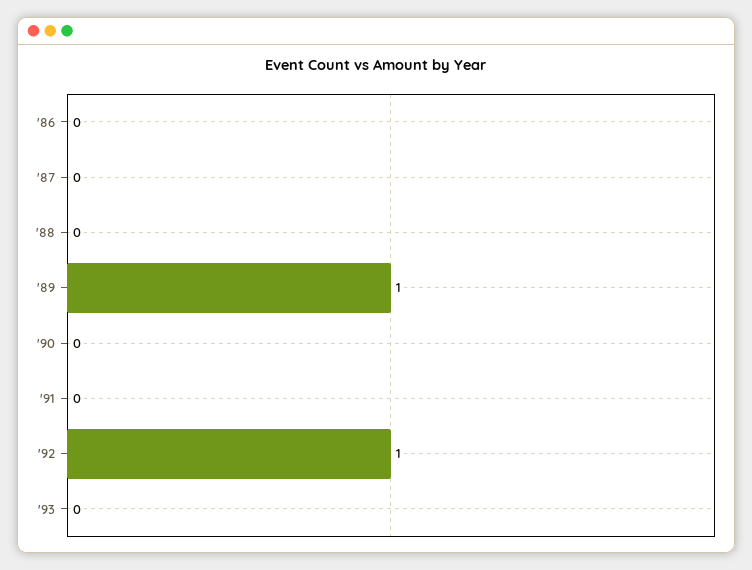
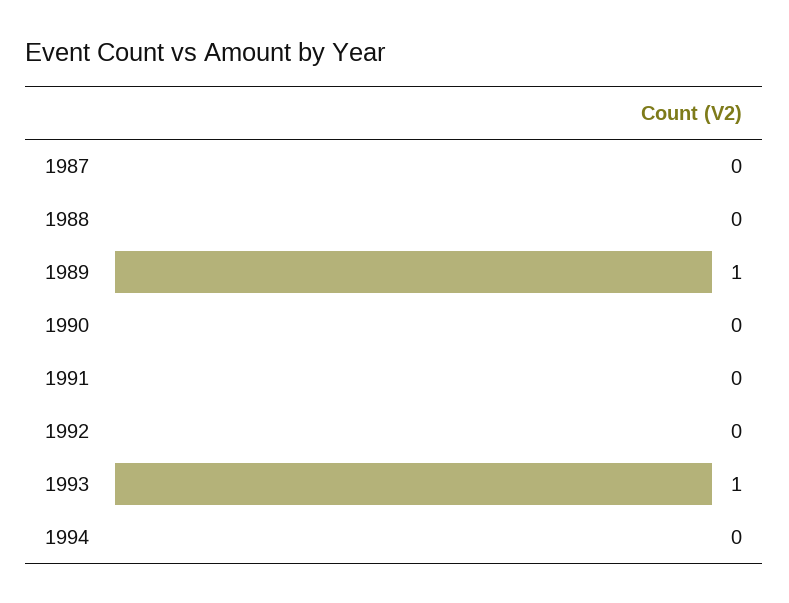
'86: 0 -> none
'92: 1 -> 0
'93: 0 -> 1
1994: none -> 0

